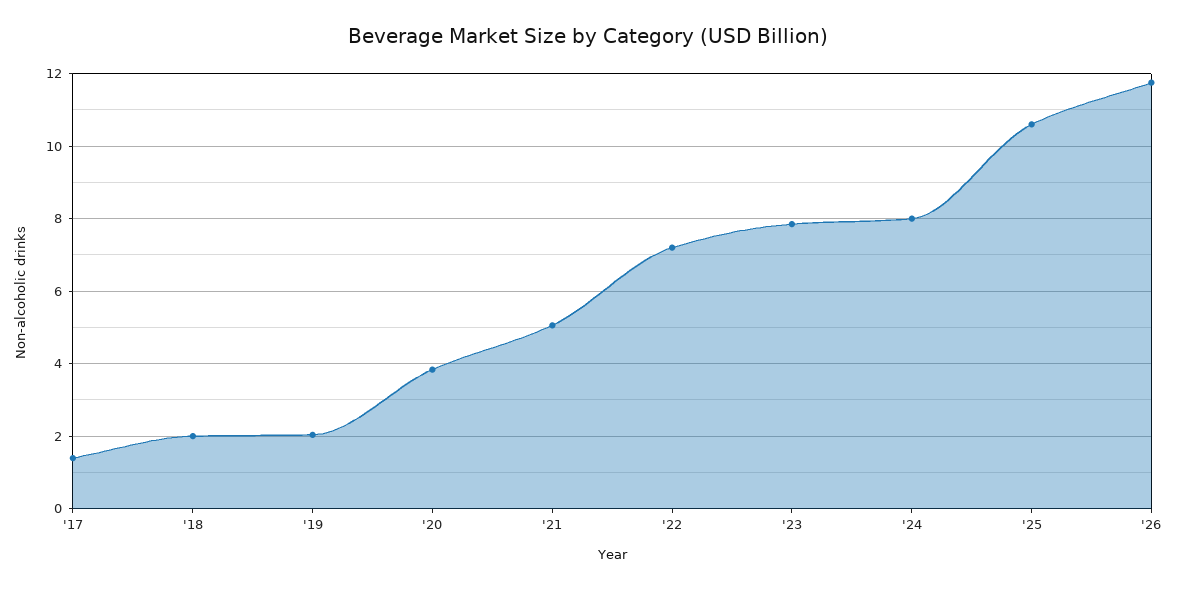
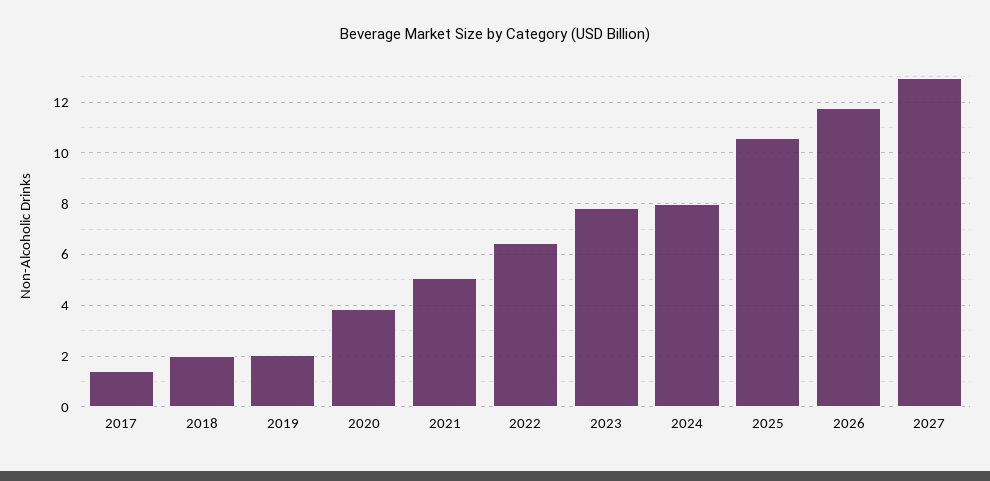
'22: 7.2 -> 6.5
2027: none -> 13

